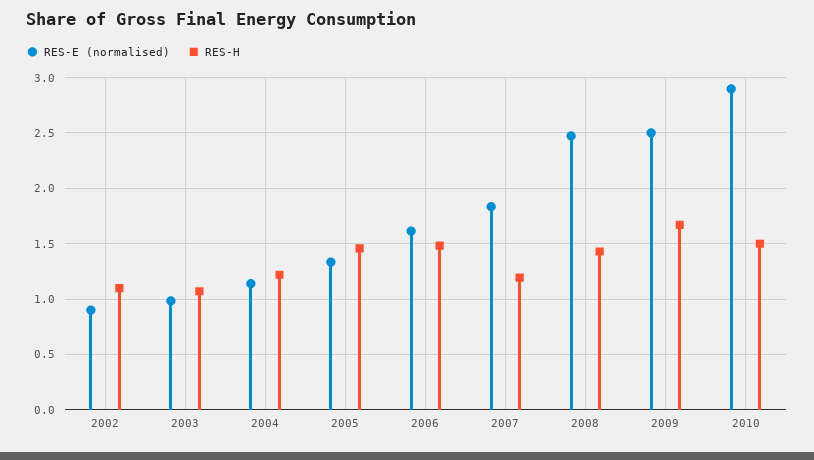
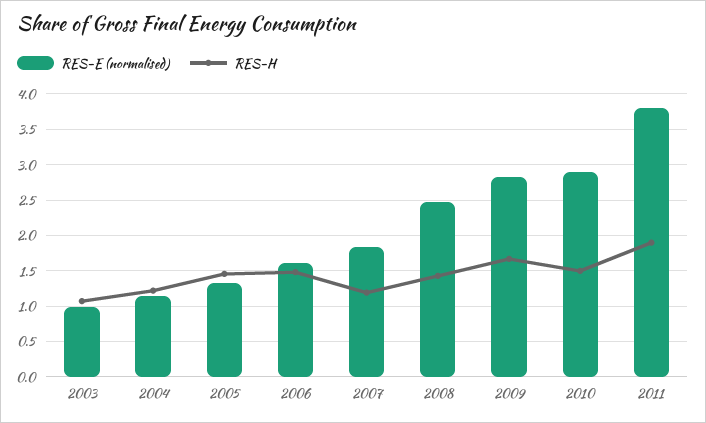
RES-E (normalised), 2002: 0.9 -> none
RES-H, 2002: 1.1 -> none
RES-E (normalised), 2009: 2.5 -> 2.8
RES-E (normalised), 2011: none -> 3.8
RES-H, 2011: none -> 1.9

